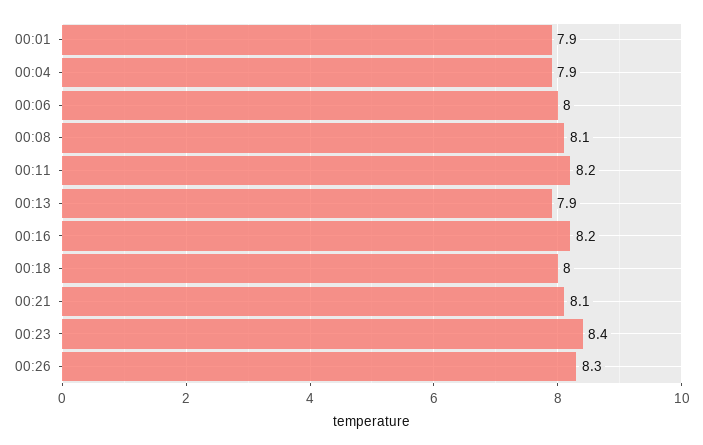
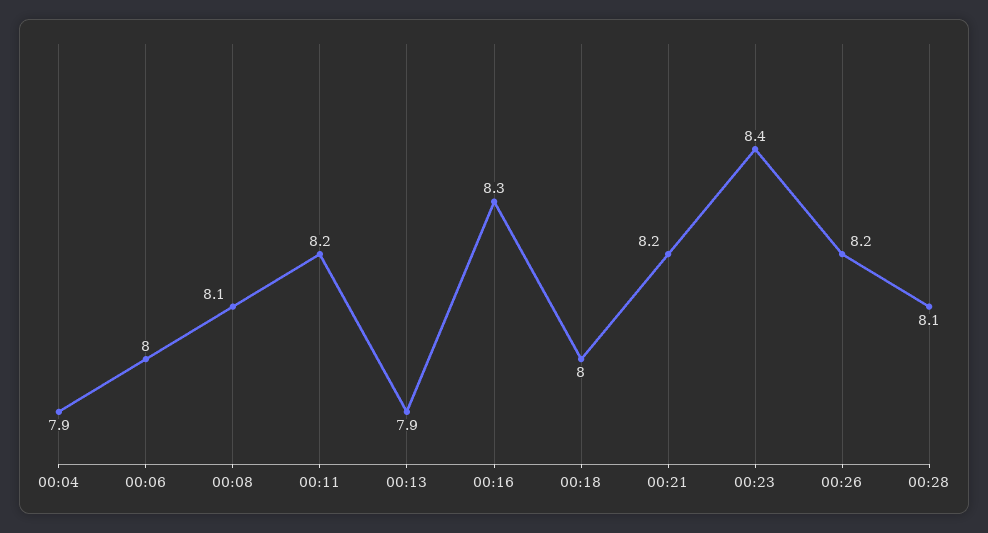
00:01: 7.9 -> none
00:16: 8.2 -> 8.3
00:21: 8.1 -> 8.2
00:26: 8.3 -> 8.2
00:28: none -> 8.1

